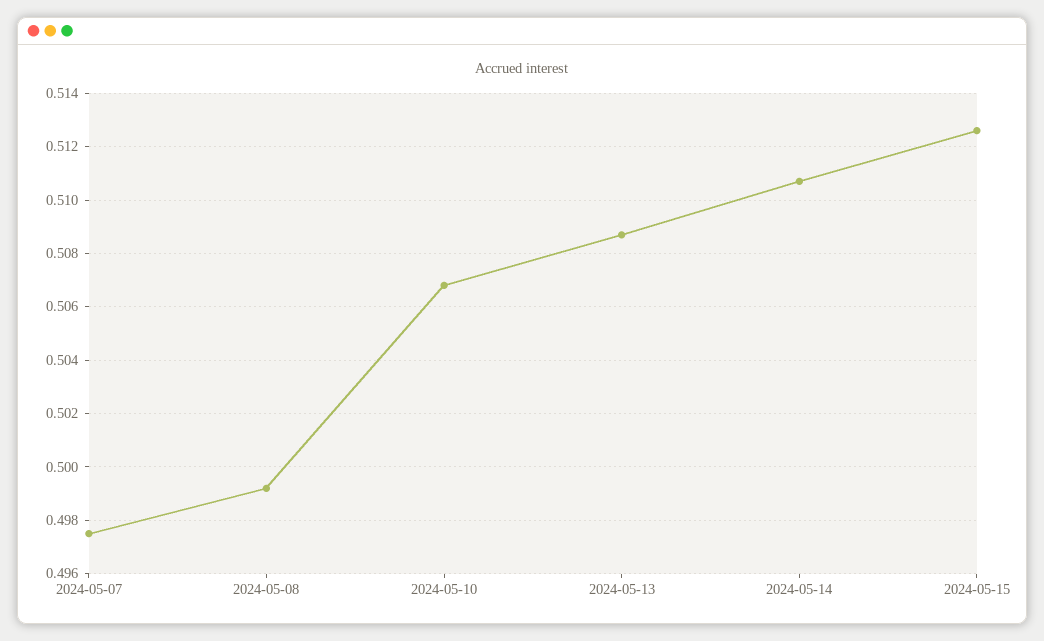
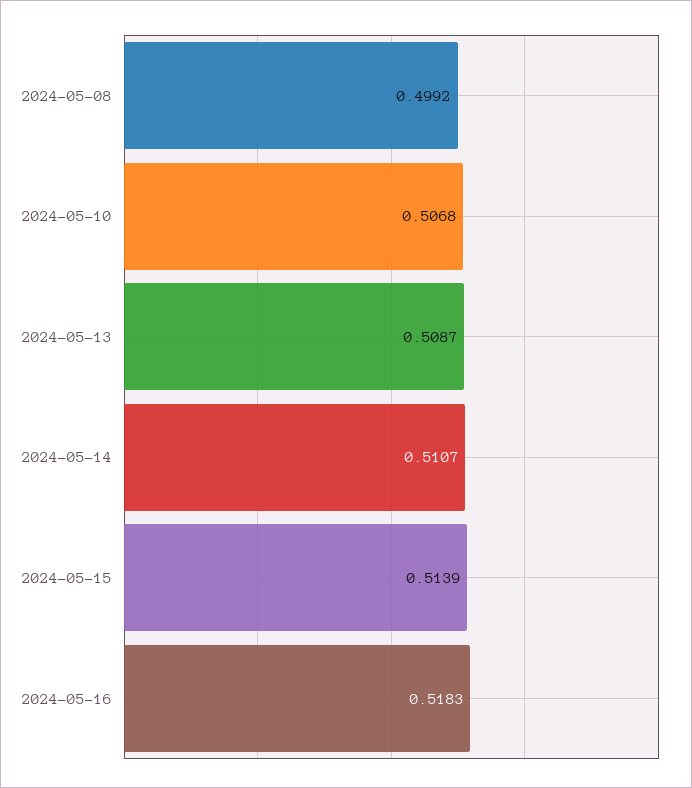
2024-05-07: 0.4975 -> none
2024-05-15: 0.5125 -> 0.5139
2024-05-16: none -> 0.5183

